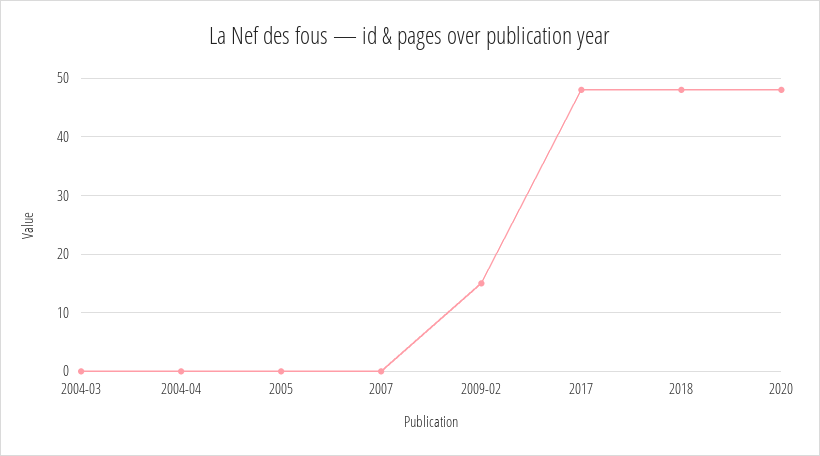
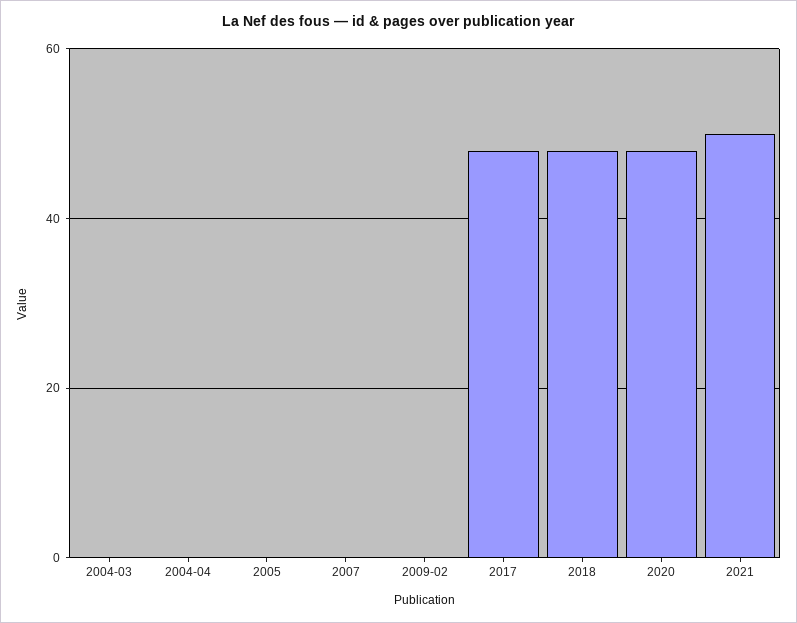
2009-02: 15 -> 0
2021: none -> 50

